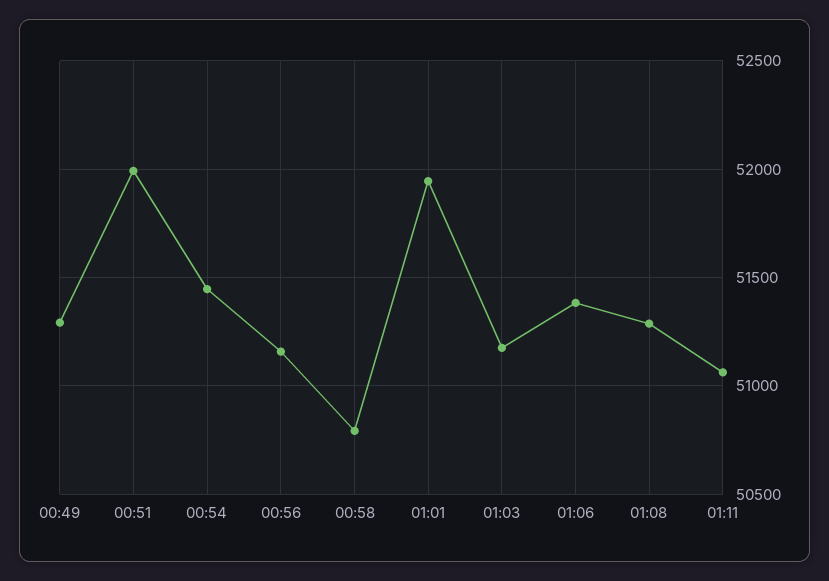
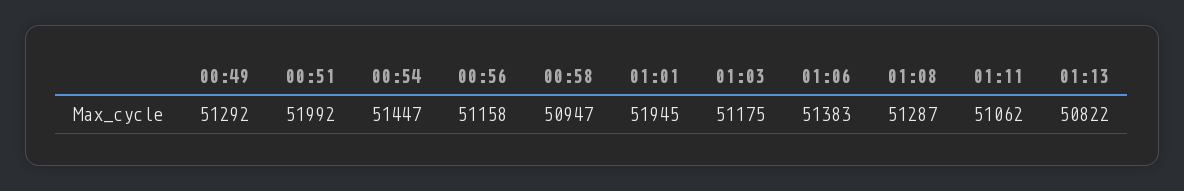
00:58: 50800 -> 50947
01:13: none -> 50822

